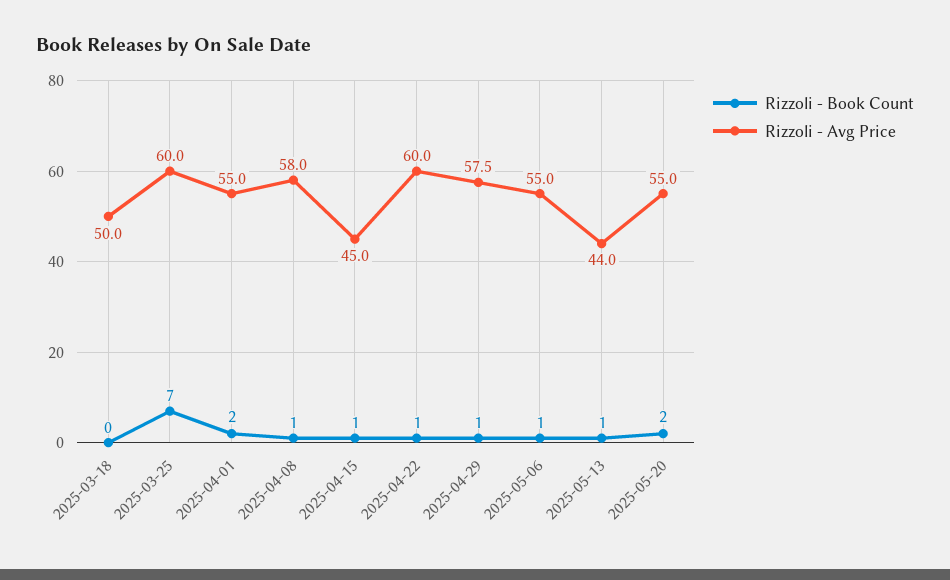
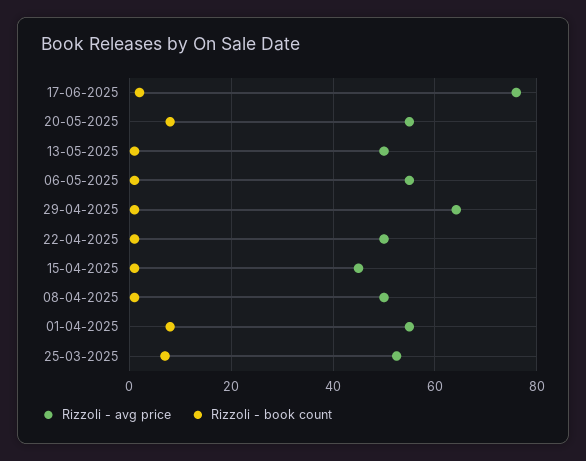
Rizzoli - Book Count, 2025-03-18: 0 -> none
Rizzoli - Avg Price, 2025-03-18: 50 -> none
Rizzoli - Avg Price, 2025-03-25: 60 -> 52
Rizzoli - Book Count, 2025-04-01: 2 -> 8
Rizzoli - Avg Price, 2025-04-08: 58 -> 50
Rizzoli - Avg Price, 2025-04-22: 60 -> 50
Rizzoli - Avg Price, 2025-04-29: 57.5 -> 64
Rizzoli - Avg Price, 2025-05-13: 44 -> 50
Rizzoli - Book Count, 2025-05-20: 2 -> 8
Rizzoli - Avg Price, 17-06-2025: none -> 76
Rizzoli - Book Count, 17-06-2025: none -> 2

